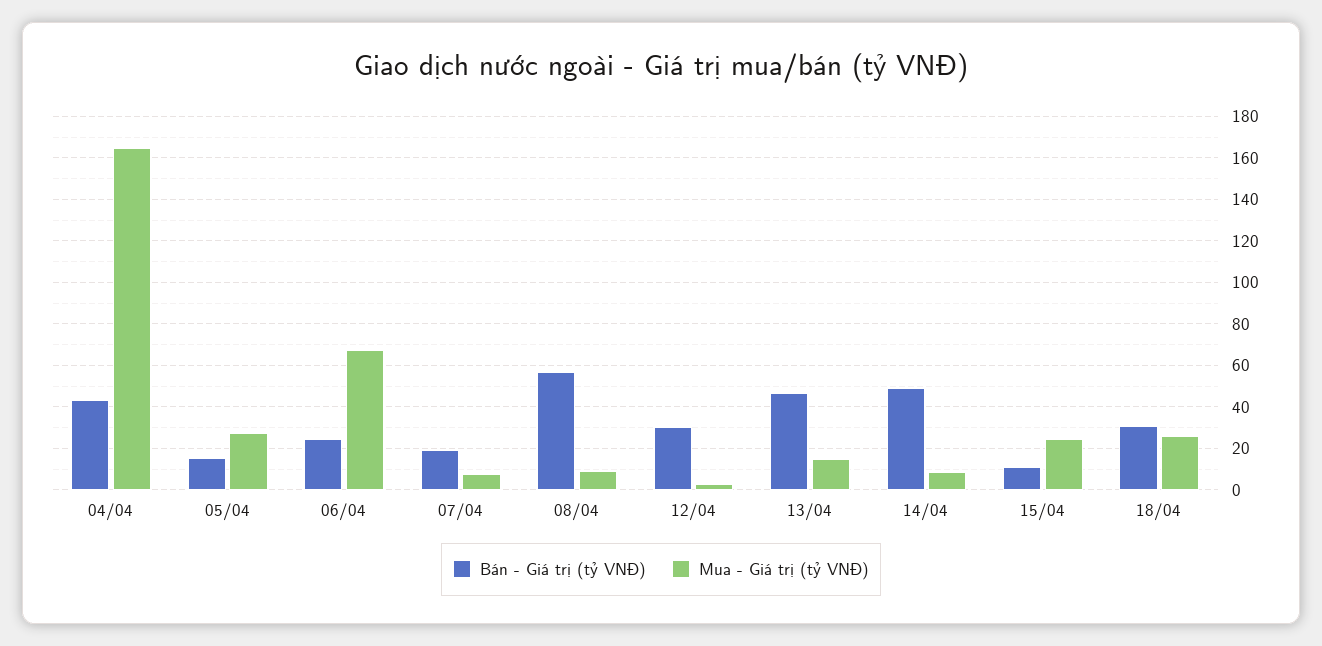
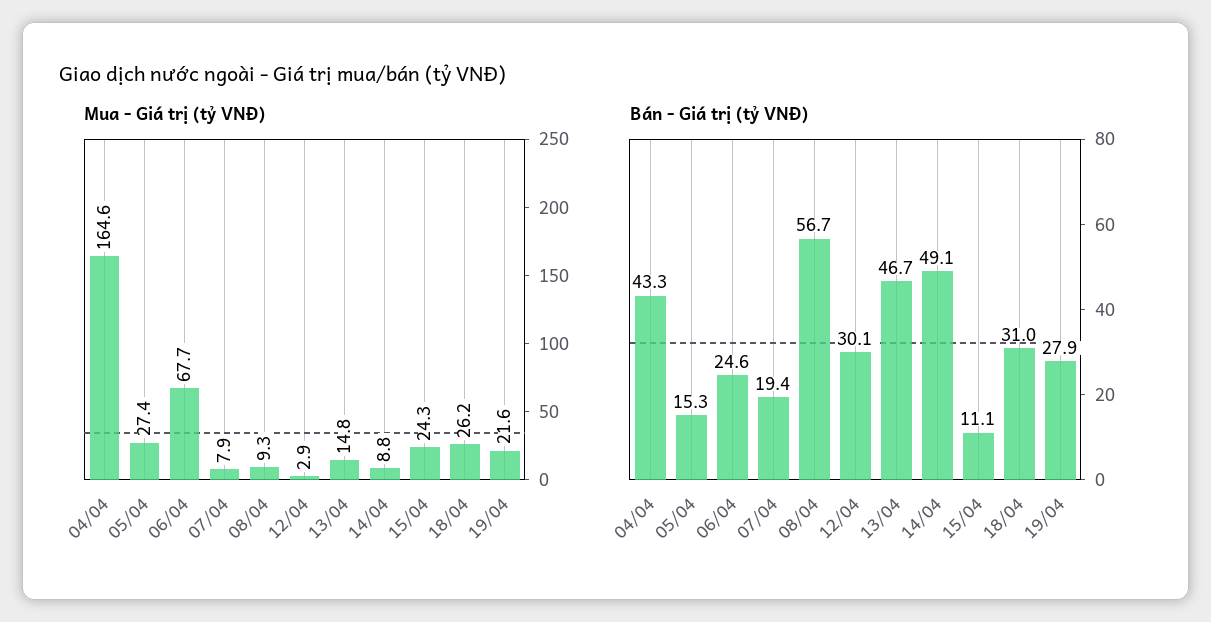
Mua - Giá trị (tỷ VNĐ), 19/04: none -> 21.6
Bán - Giá trị (tỷ VNĐ), 19/04: none -> 27.9

